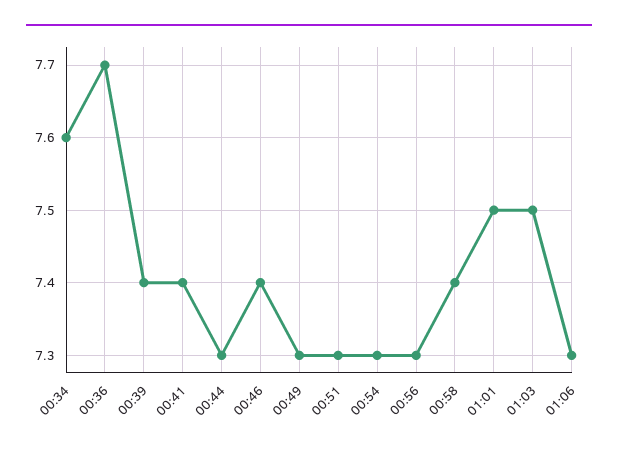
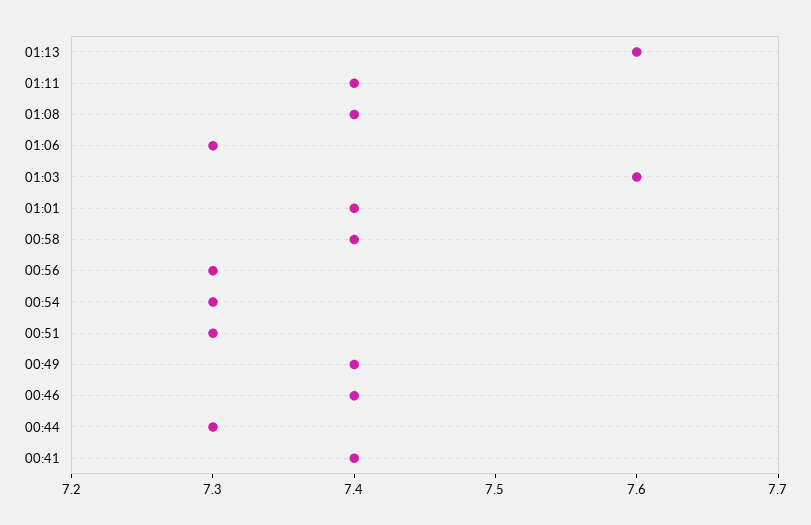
00:34: 7.6 -> none
00:36: 7.7 -> none
00:39: 7.4 -> none
00:49: 7.3 -> 7.4
01:01: 7.5 -> 7.4
01:03: 7.5 -> 7.6
01:13: none -> 7.6
01:11: none -> 7.4
01:08: none -> 7.4

